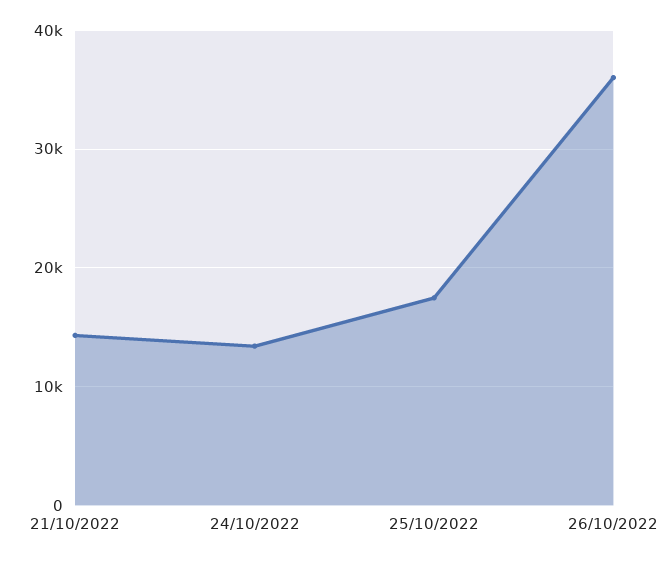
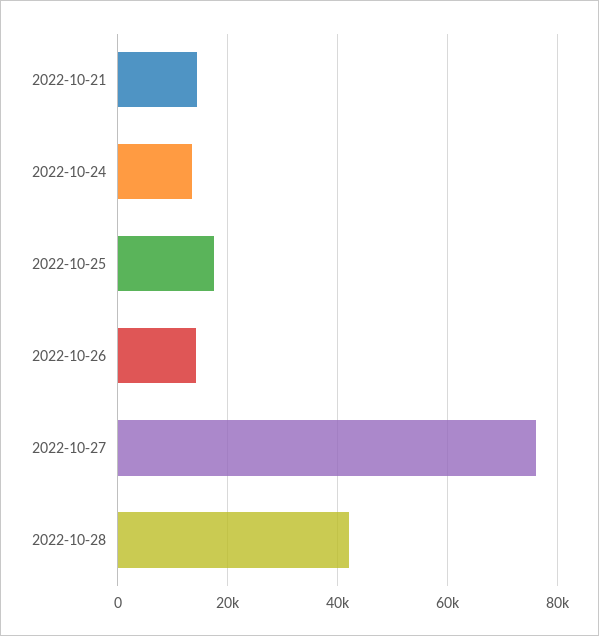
26/10/2022: 36000 -> 14000
2022-10-27: none -> 76000
2022-10-28: none -> 42000

